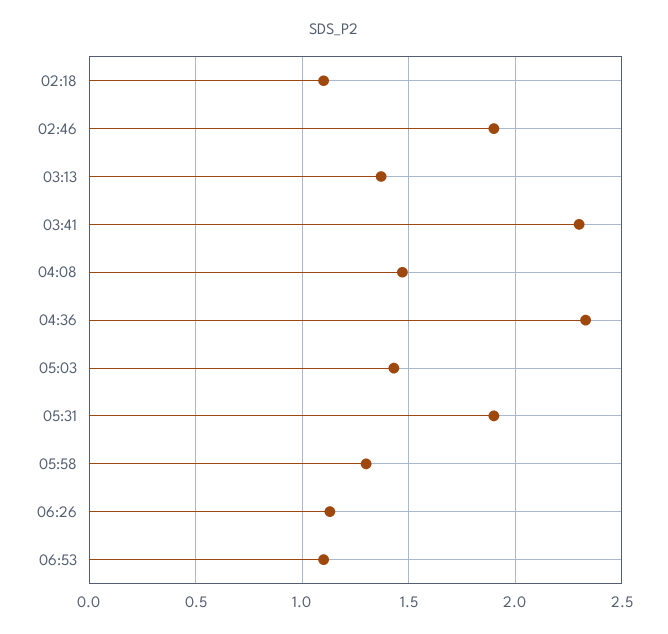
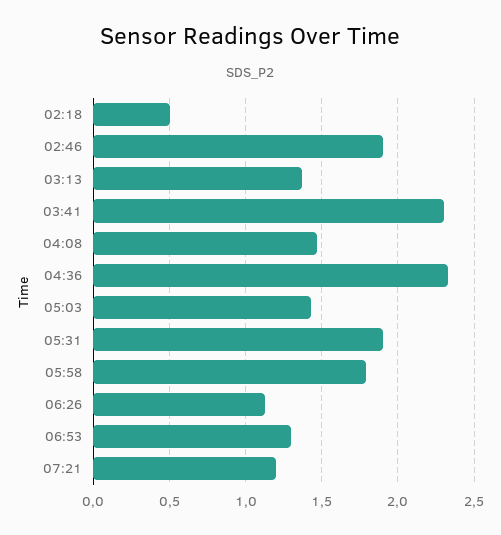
02:18: 1.1 -> 0.5
05:58: 1.3 -> 1.8
06:53: 1.1 -> 1.3
07:21: none -> 1.2

